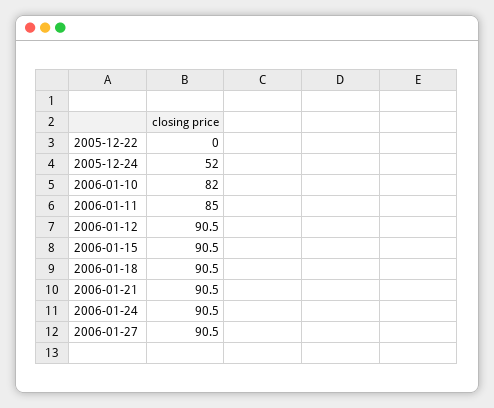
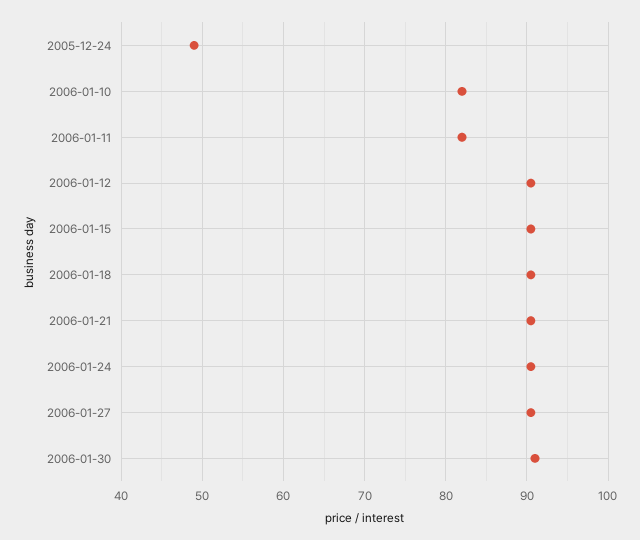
2005-12-22: 0 -> none
2005-12-24: 52 -> 49
2006-01-11: 85 -> 82
2006-01-30: none -> 91

